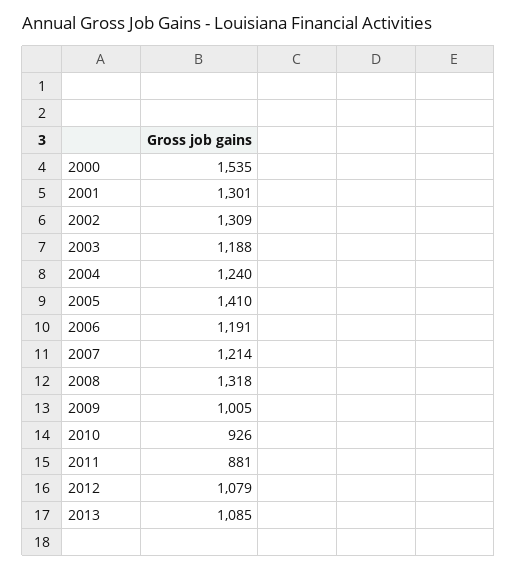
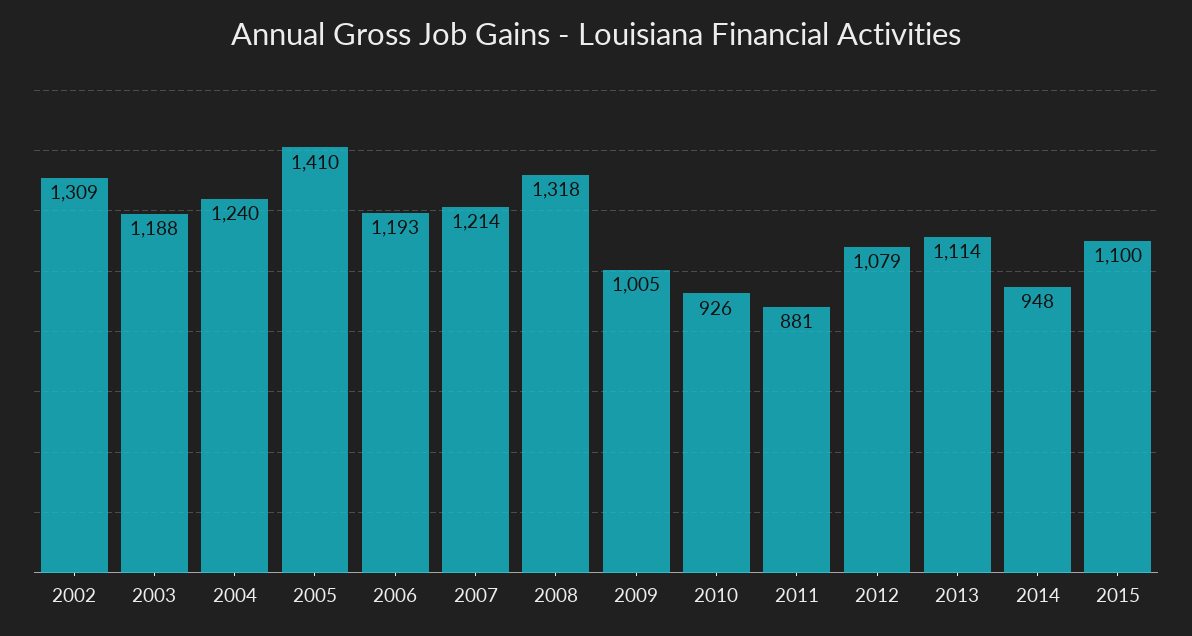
2000: 1535 -> none
2001: 1301 -> none
2006: 1191 -> 1193
2013: 1085 -> 1114
2014: none -> 948
2015: none -> 1100

